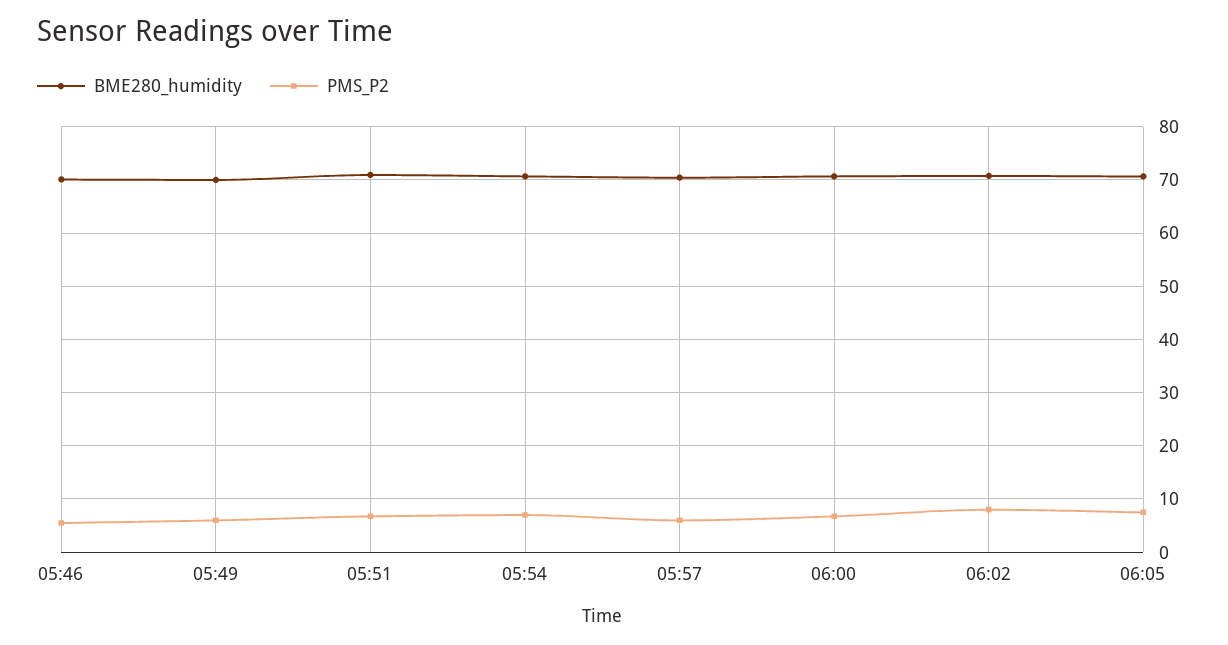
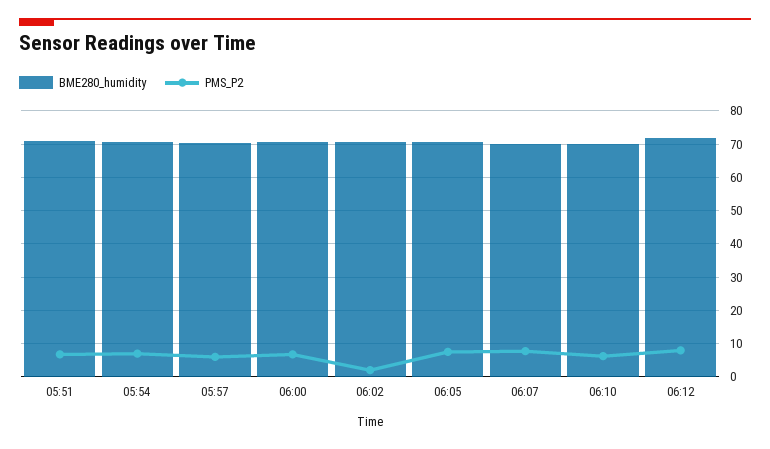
BME280_humidity, 05:46: 70 -> none
PMS_P2, 05:46: 6 -> none
BME280_humidity, 05:49: 70 -> none
PMS_P2, 05:49: 6 -> none
PMS_P2, 06:02: 8 -> 2
BME280_humidity, 06:07: none -> 70
PMS_P2, 06:07: none -> 8
BME280_humidity, 06:10: none -> 70
PMS_P2, 06:10: none -> 6
BME280_humidity, 06:12: none -> 72
PMS_P2, 06:12: none -> 8

